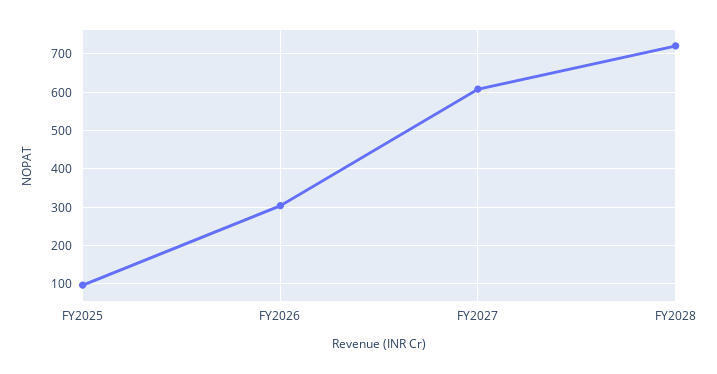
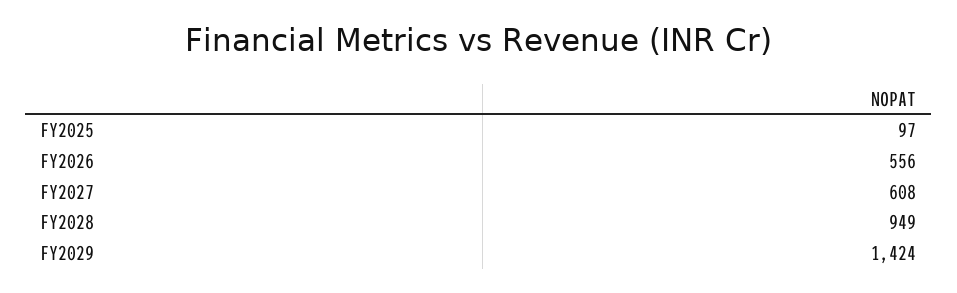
FY2026: 300 -> 556
FY2028: 720 -> 949
FY2029: none -> 1424

